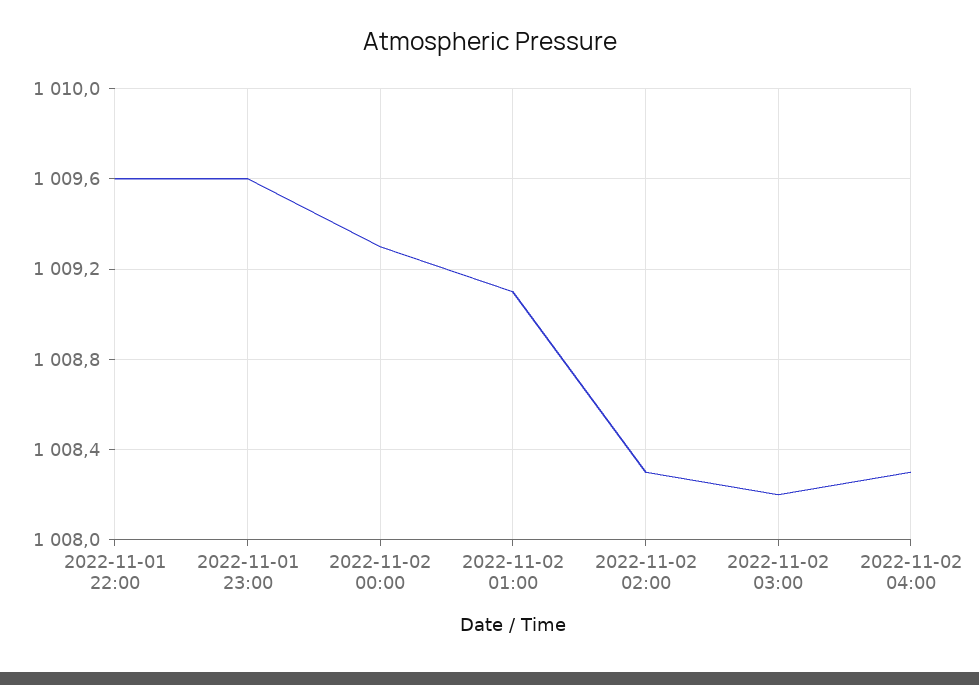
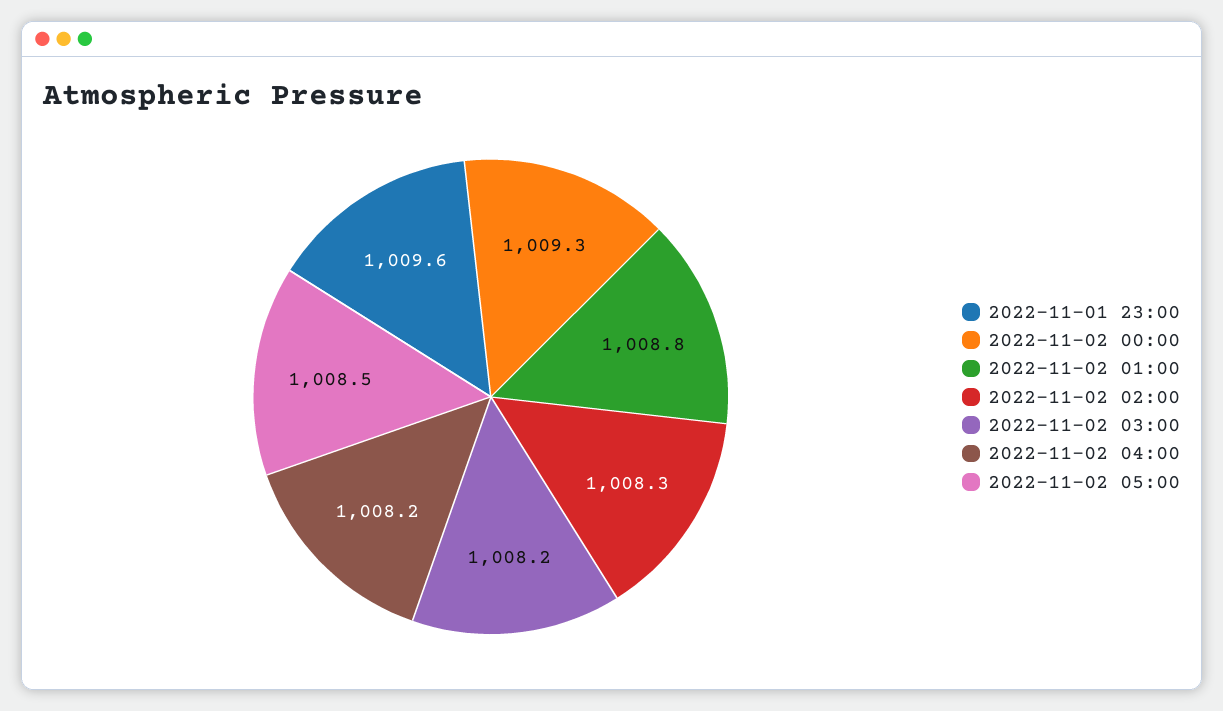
2022-11-01 22:00: 1009.6 -> none
2022-11-02 01:00: 1009.1 -> 1008.8
2022-11-02 04:00: 1008.3 -> 1008.2
2022-11-02 05:00: none -> 1008.5

